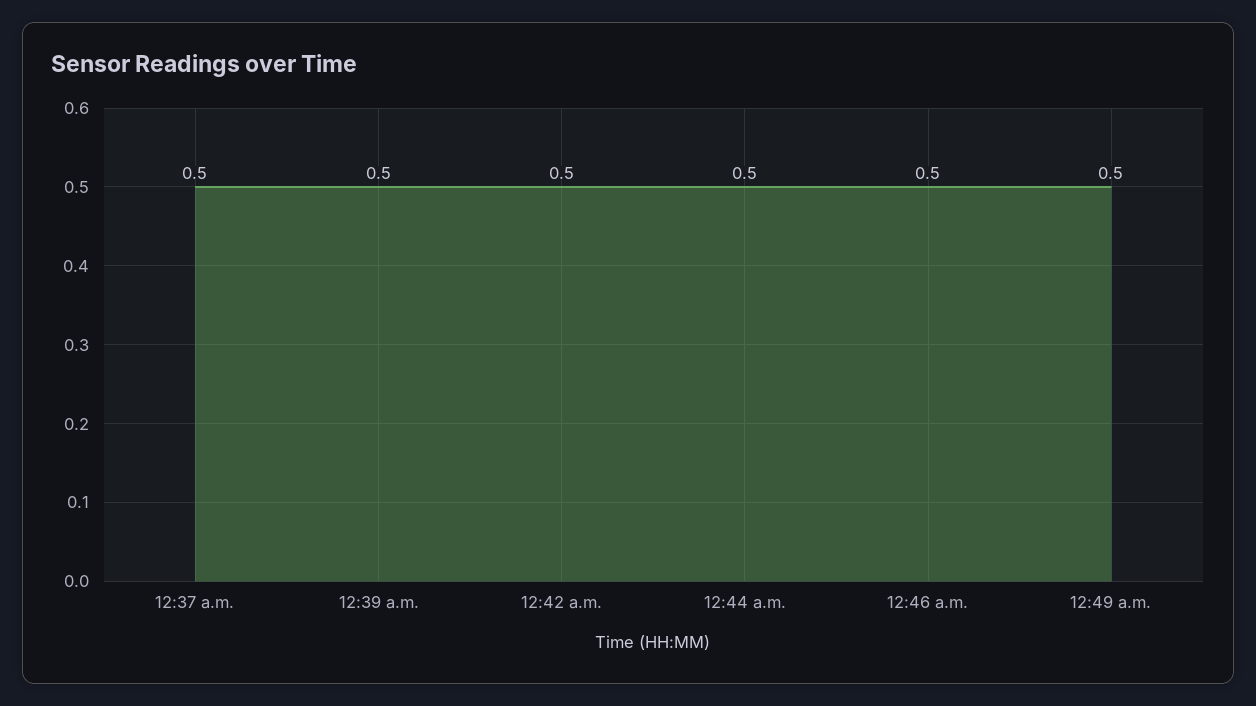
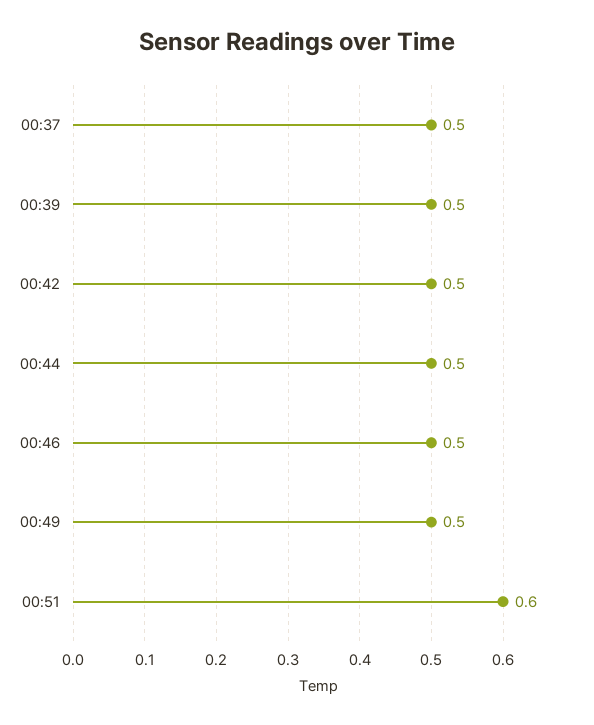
00:51: none -> 0.6

